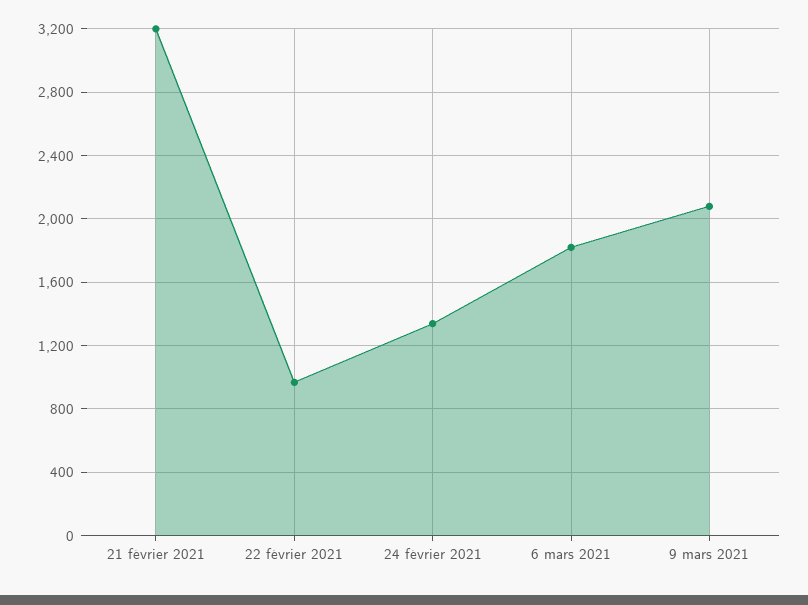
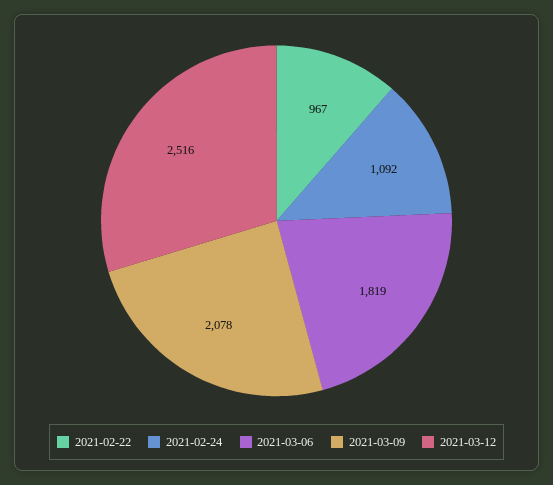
21 février 2021: 3200 -> none
24 février 2021: 1350 -> 1092
2021-03-12: none -> 2516

